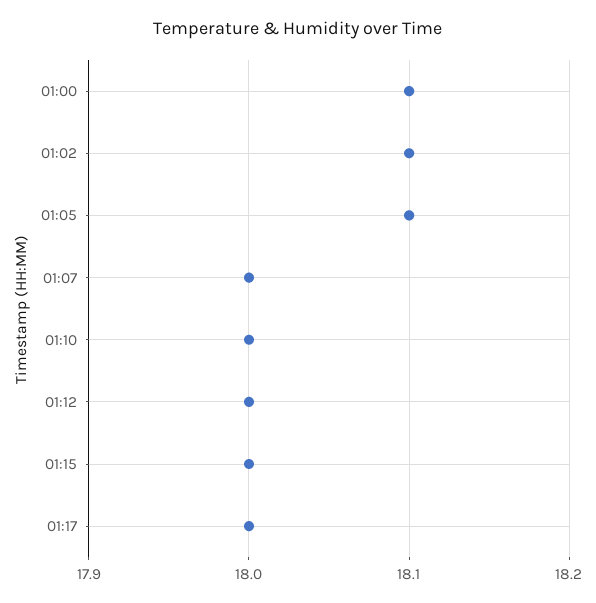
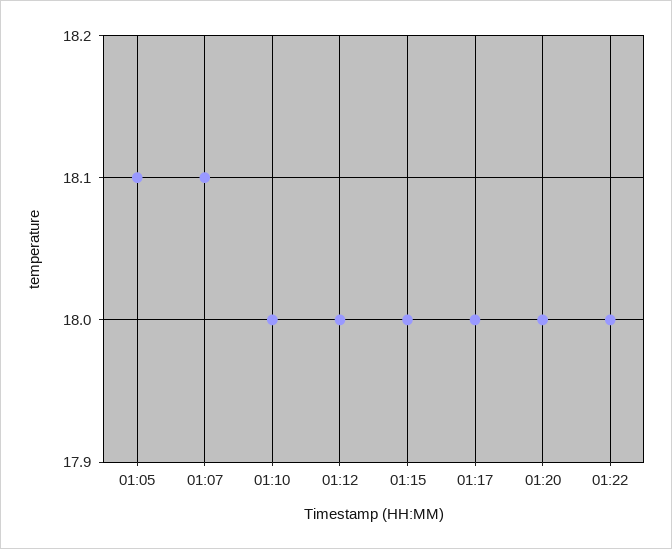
01:00: 18.1 -> none
01:02: 18.1 -> none
01:07: 18 -> 18.1
01:20: none -> 18
01:22: none -> 18

